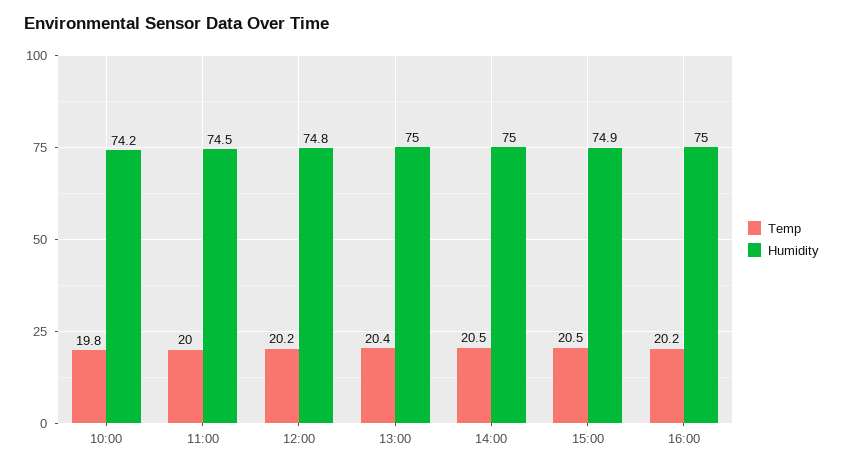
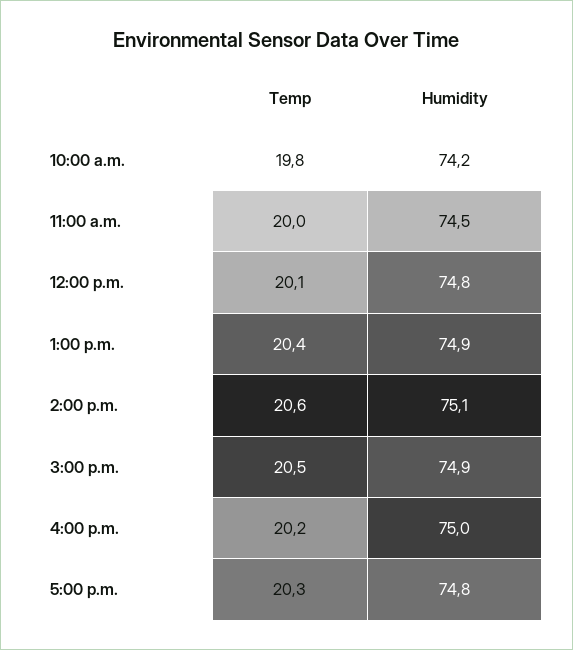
Temp, 12:00: 20.2 -> 20.1
Humidity, 13:00: 75 -> 74.9
Temp, 14:00: 20.5 -> 20.6
Humidity, 14:00: 75 -> 75.1
Temp, 5:00 p.m.: none -> 20.3
Humidity, 5:00 p.m.: none -> 74.8

